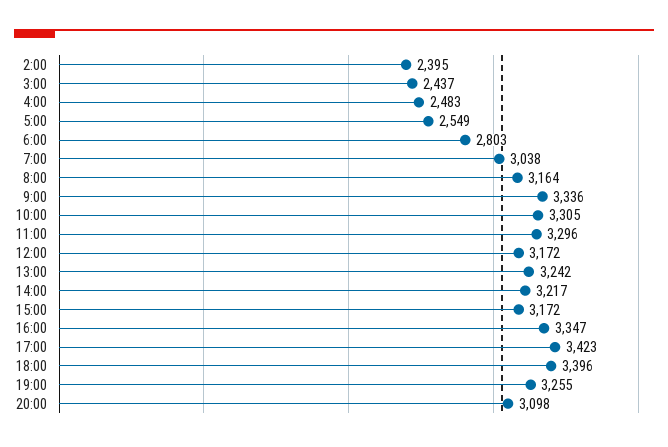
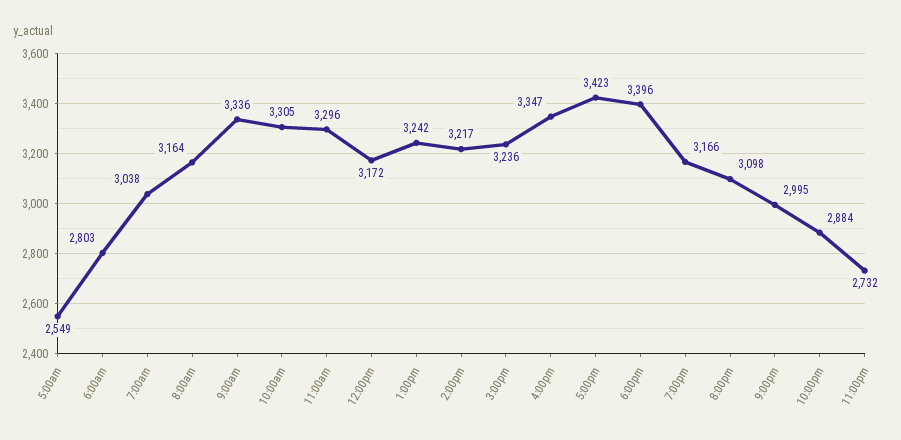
2:00: 2395 -> none
3:00: 2437 -> none
4:00: 2483 -> none
15:00: 3172 -> 3236
19:00: 3255 -> 3166
9:00pm: none -> 2995
10:00pm: none -> 2884
11:00pm: none -> 2732

